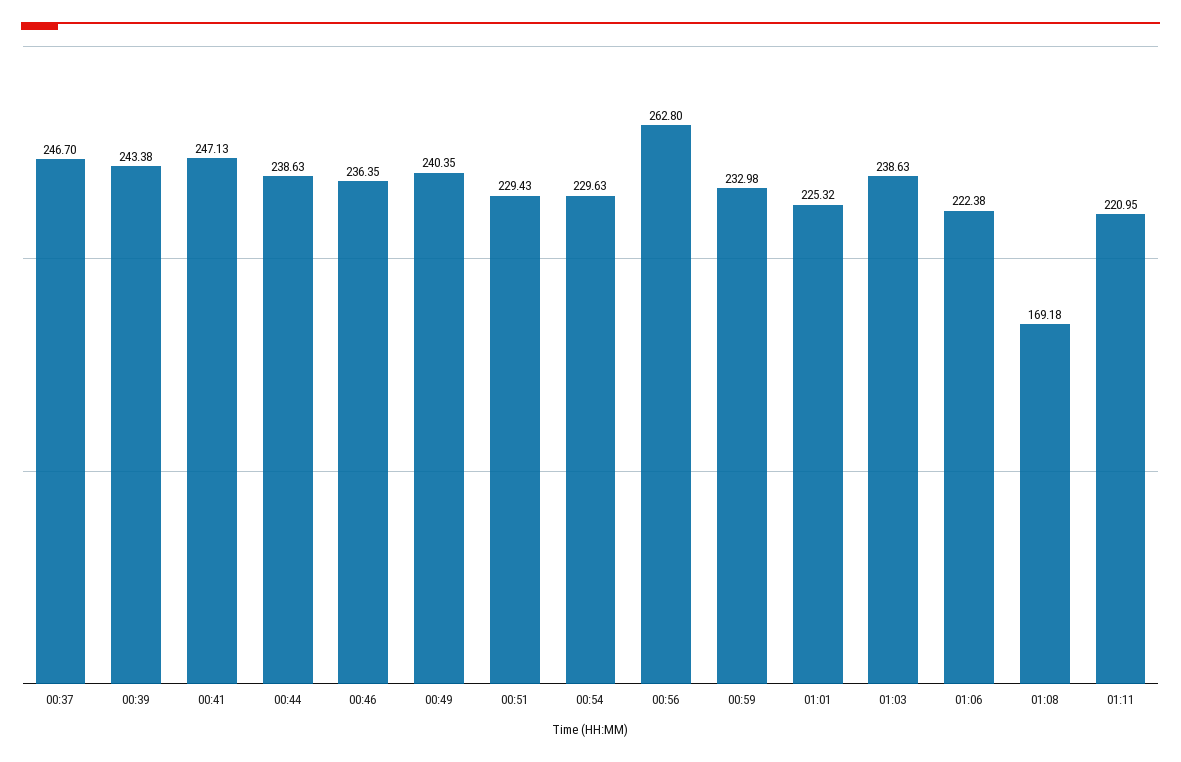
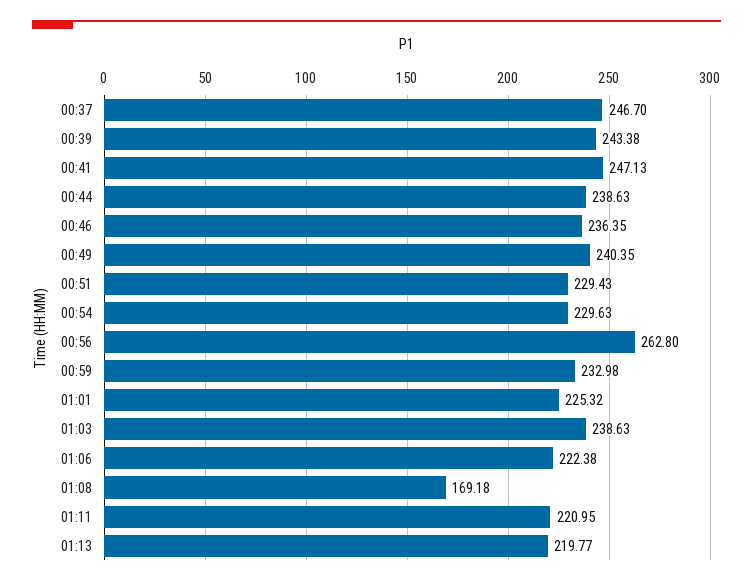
01:13: none -> 219.77

